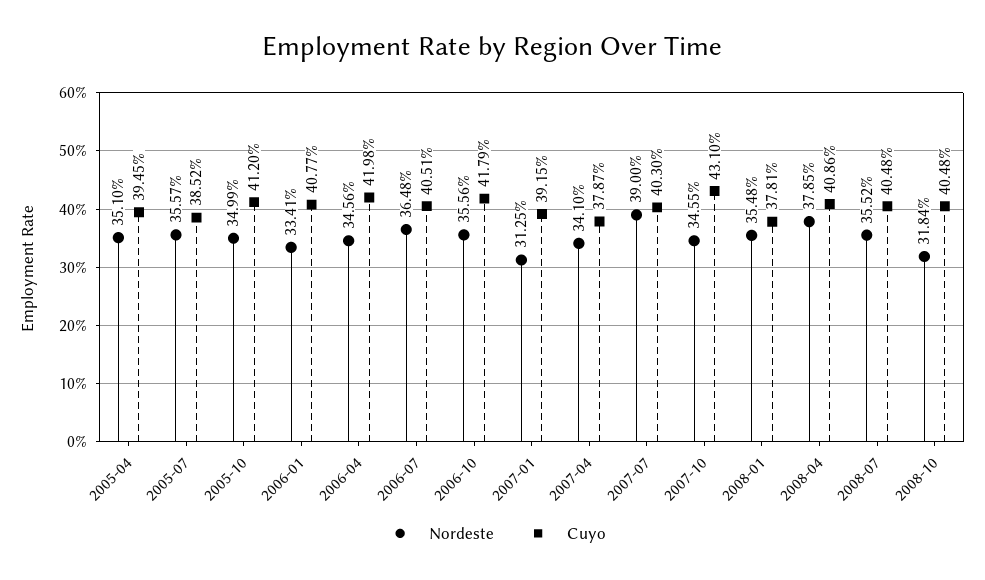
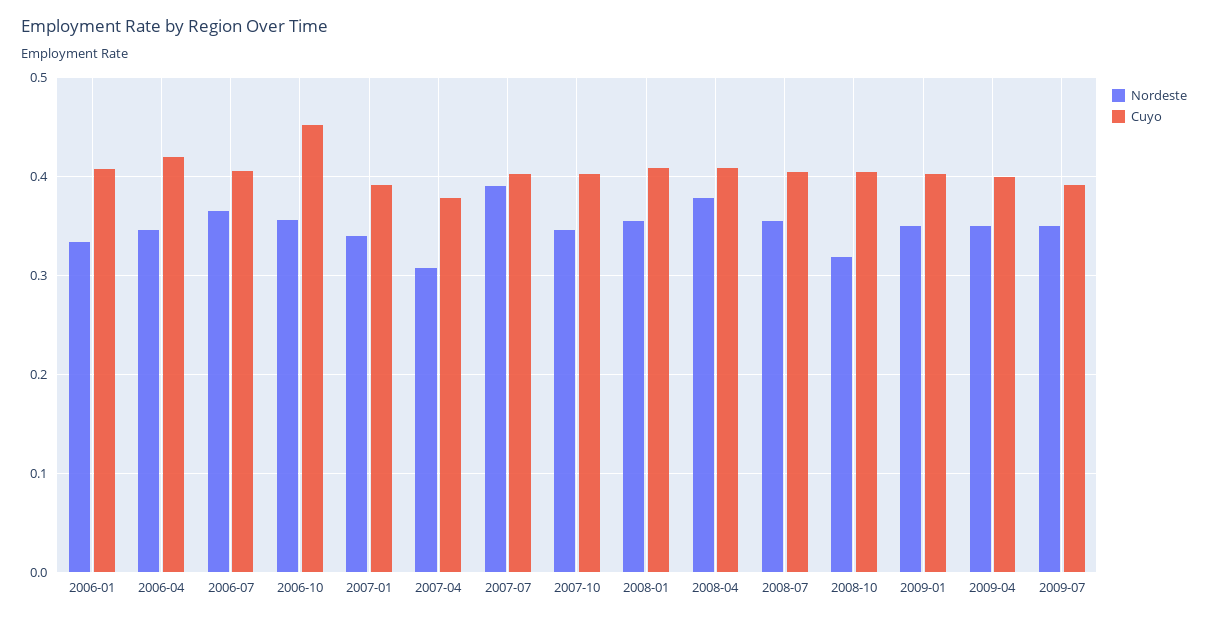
Nordeste, 2005-04: 0.351 -> none
Cuyo, 2005-04: 0.3945 -> none
Nordeste, 2005-07: 0.3557 -> none
Cuyo, 2005-07: 0.3852 -> none
Nordeste, 2005-10: 0.3499 -> none
Cuyo, 2005-10: 0.412 -> none
Cuyo, 2006-10: 0.4179 -> 0.45
Nordeste, 2007-01: 0.3125 -> 0.34
Nordeste, 2007-04: 0.341 -> 0.31
Cuyo, 2007-10: 0.431 -> 0.4
Cuyo, 2008-01: 0.3781 -> 0.41
Nordeste, 2009-01: none -> 0.35
Cuyo, 2009-01: none -> 0.4
Nordeste, 2009-04: none -> 0.35
Cuyo, 2009-04: none -> 0.4
Nordeste, 2009-07: none -> 0.35
Cuyo, 2009-07: none -> 0.39

